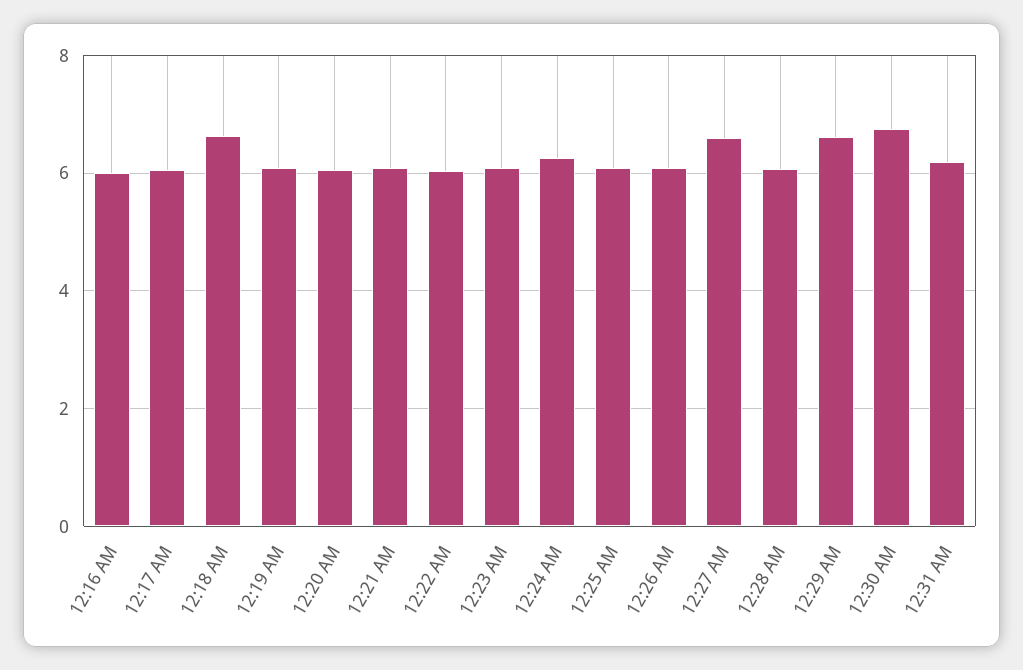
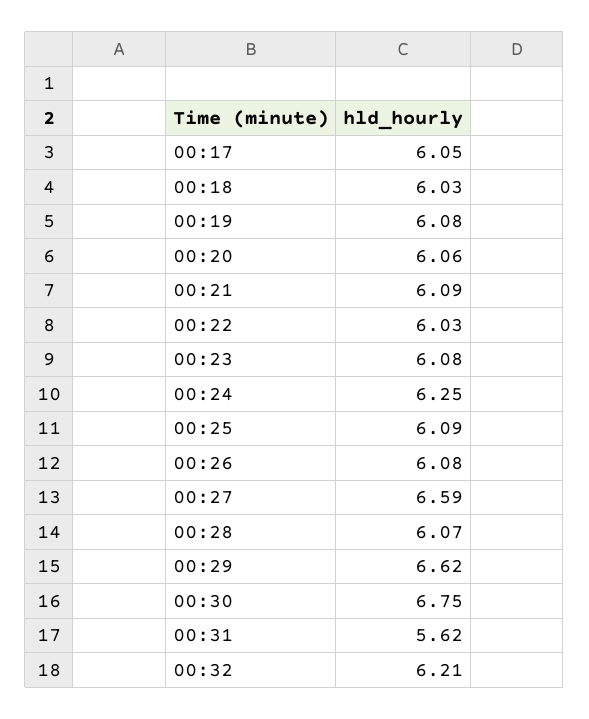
12:16 AM: 6 -> none
12:18 AM: 6.6 -> 6.03
12:31 AM: 6.2 -> 5.62
00:32: none -> 6.21

